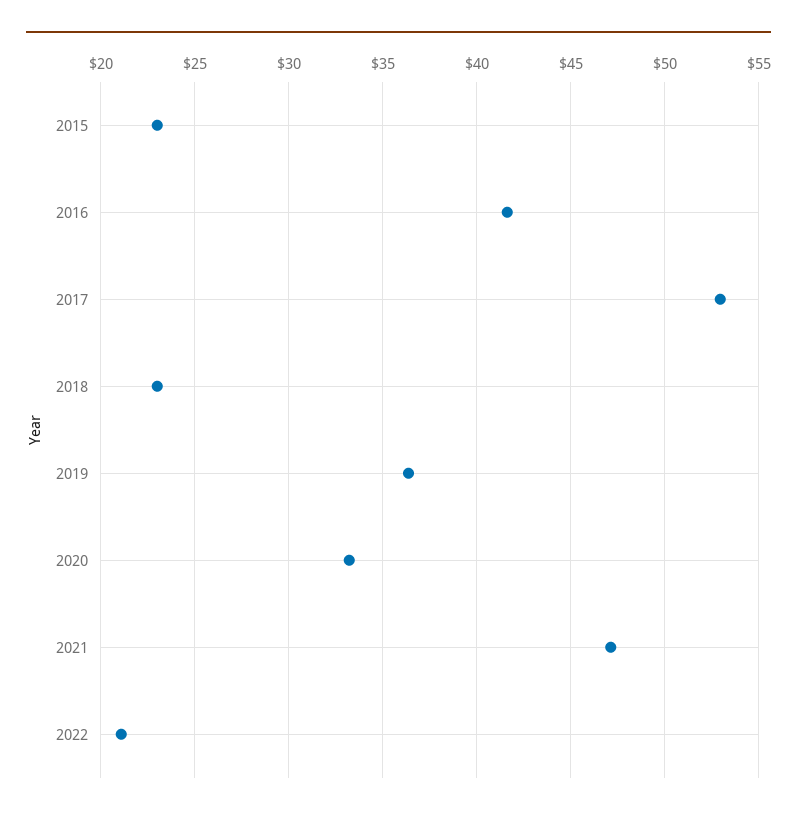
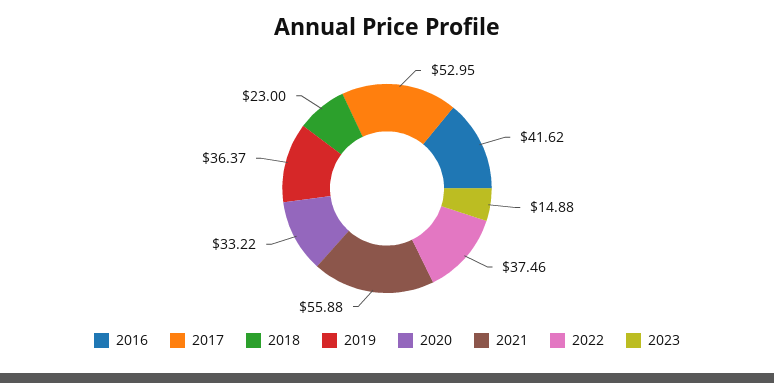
2015: 23 -> none
2021: 47 -> 55.88
2022: 21 -> 37.46
2023: none -> 14.88

